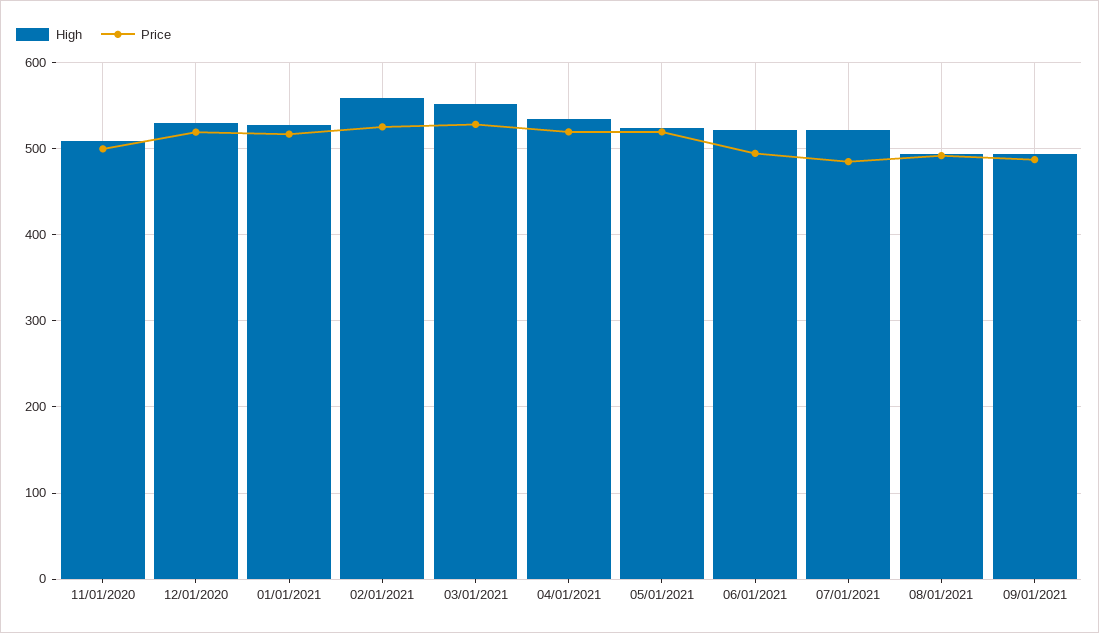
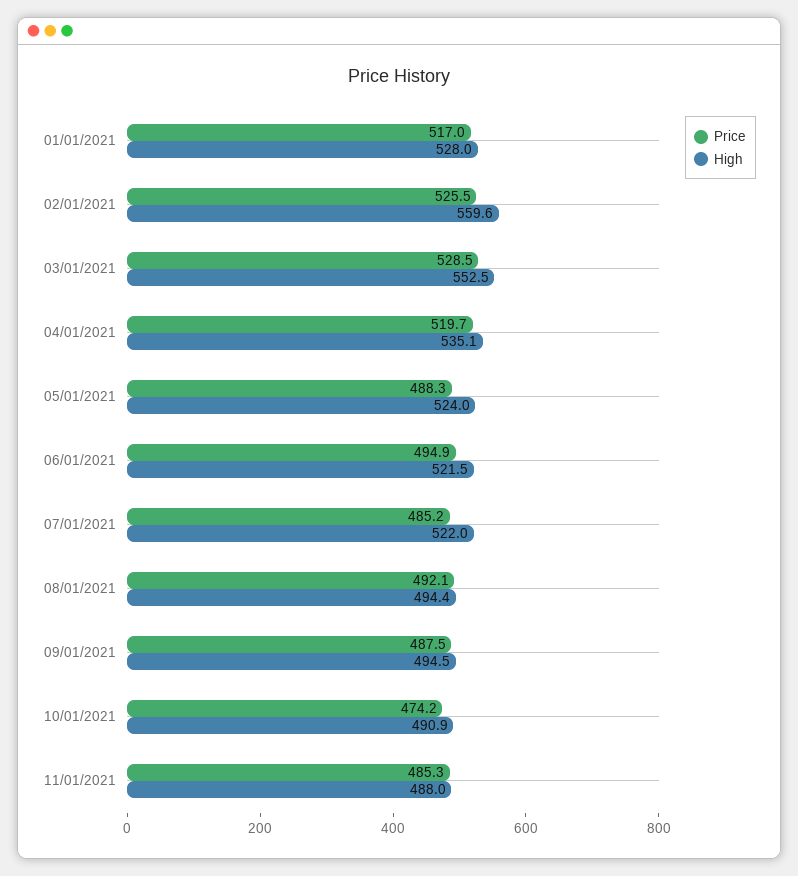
High, 11/01/2020: 510 -> none
Price, 11/01/2020: 500 -> none
High, 12/01/2020: 530 -> none
Price, 12/01/2020: 520 -> none
Price, 05/01/2021: 520 -> 488.3
Price, 10/01/2021: none -> 474.2
High, 10/01/2021: none -> 490.9
Price, 11/01/2021: none -> 485.3
High, 11/01/2021: none -> 488

